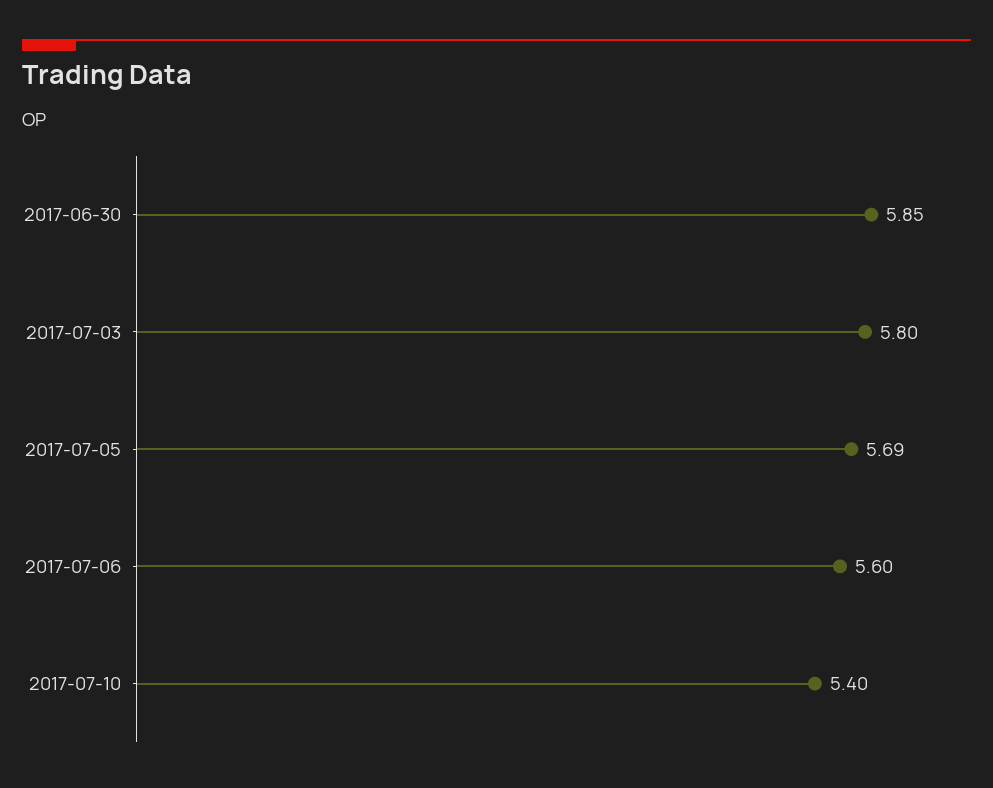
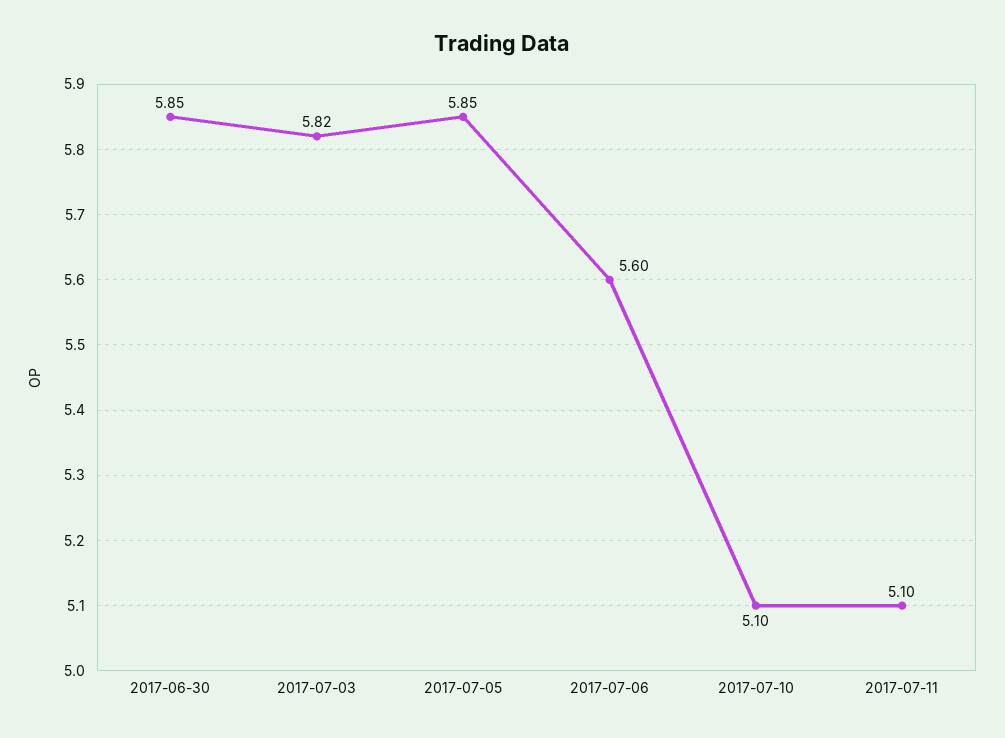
2017-07-03: 5.8 -> 5.82
2017-07-05: 5.69 -> 5.85
2017-07-10: 5.4 -> 5.1
2017-07-11: none -> 5.1

